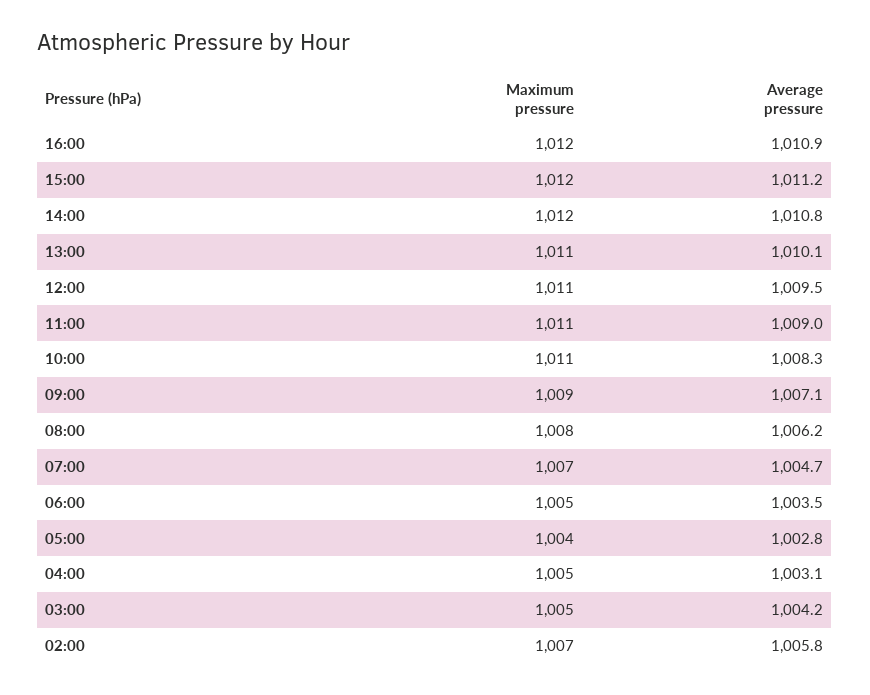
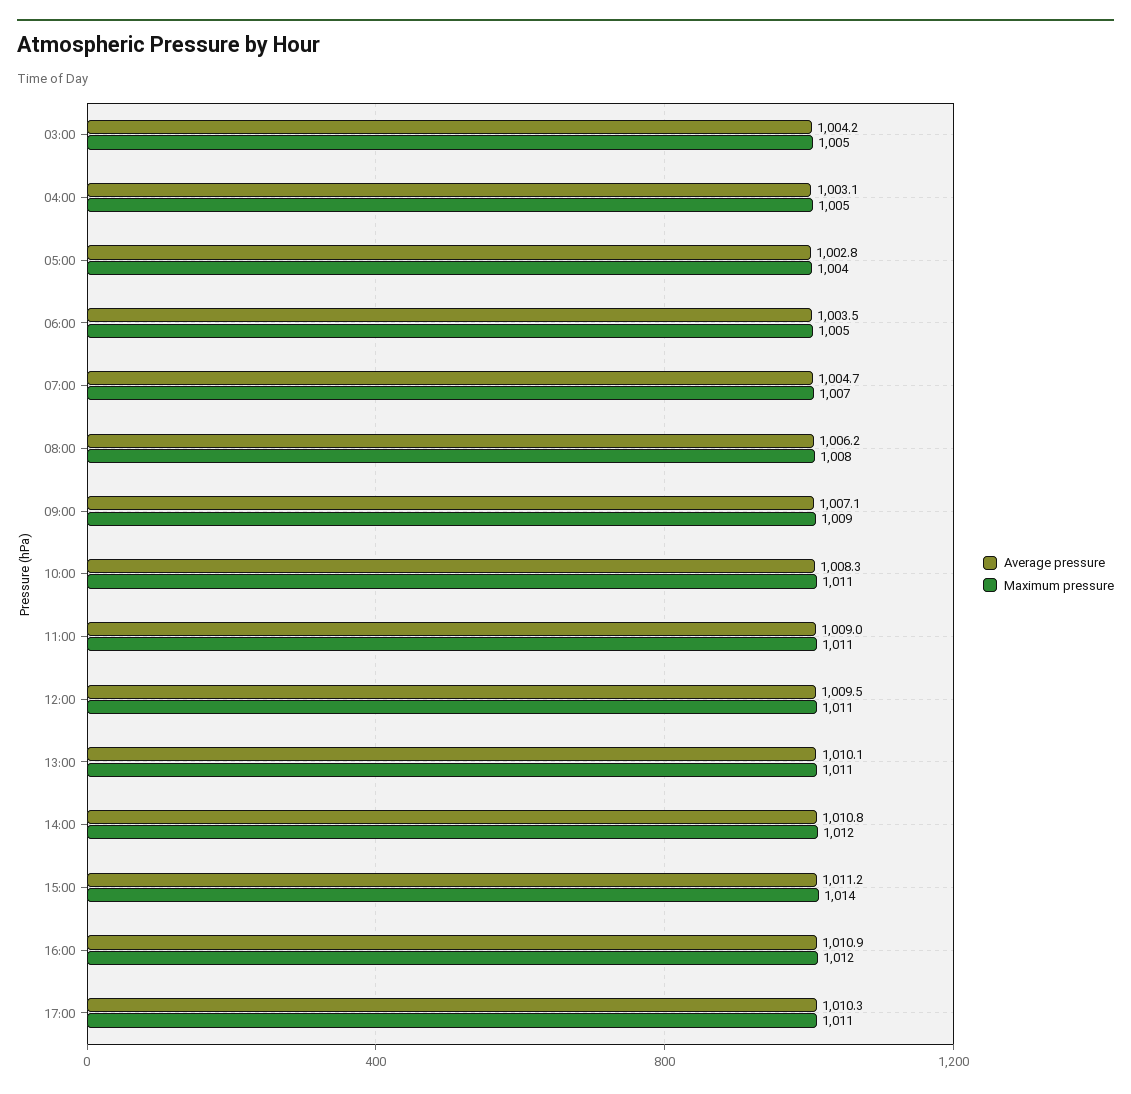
Maximum pressure, 15:00: 1012 -> 1014
Maximum pressure, 02:00: 1007 -> none
Average pressure, 02:00: 1005.8 -> none
Average pressure, 17:00: none -> 1010.3
Maximum pressure, 17:00: none -> 1011

